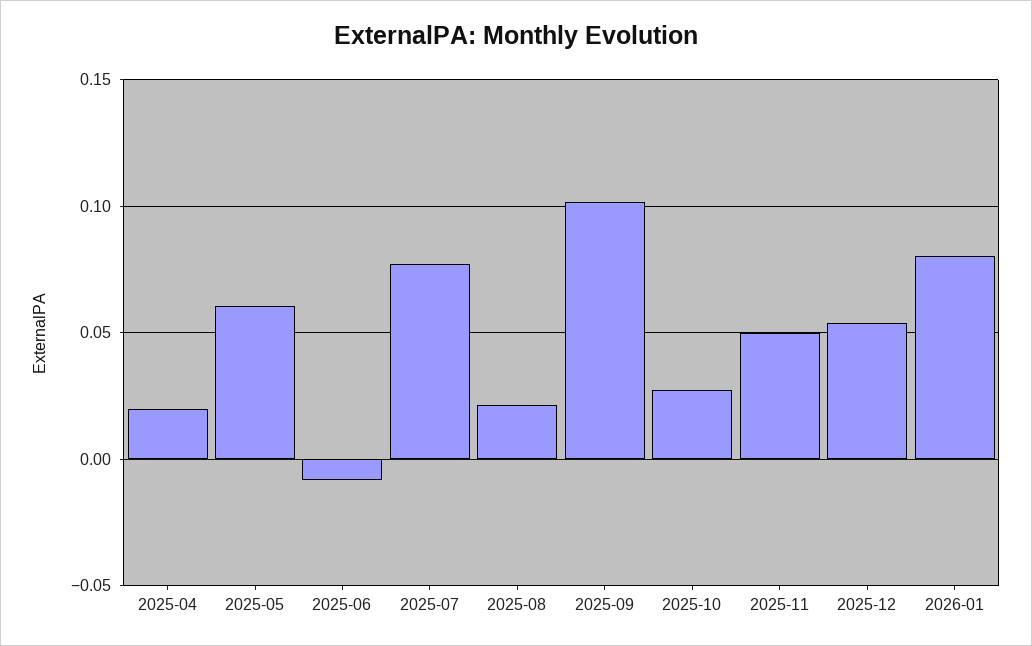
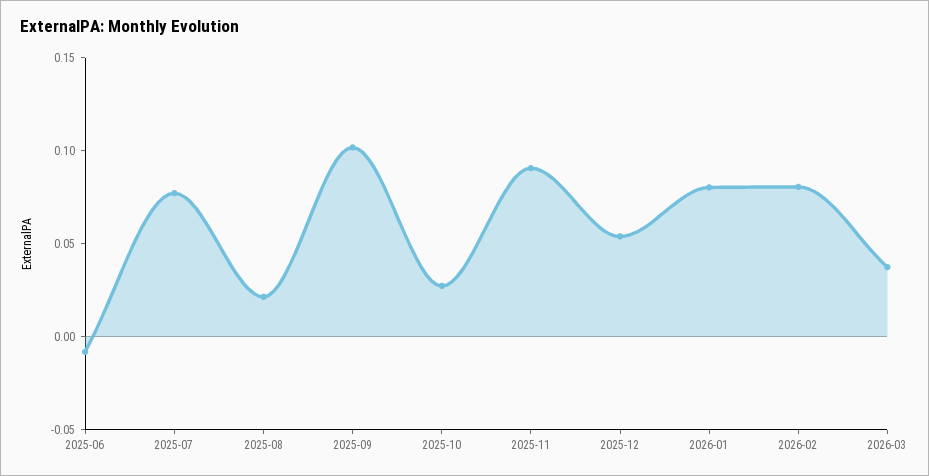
2025-04: 0.02 -> none
2025-05: 0.06 -> none
2025-11: 0.05 -> 0.09
2026-02: none -> 0.08
2026-03: none -> 0.04

